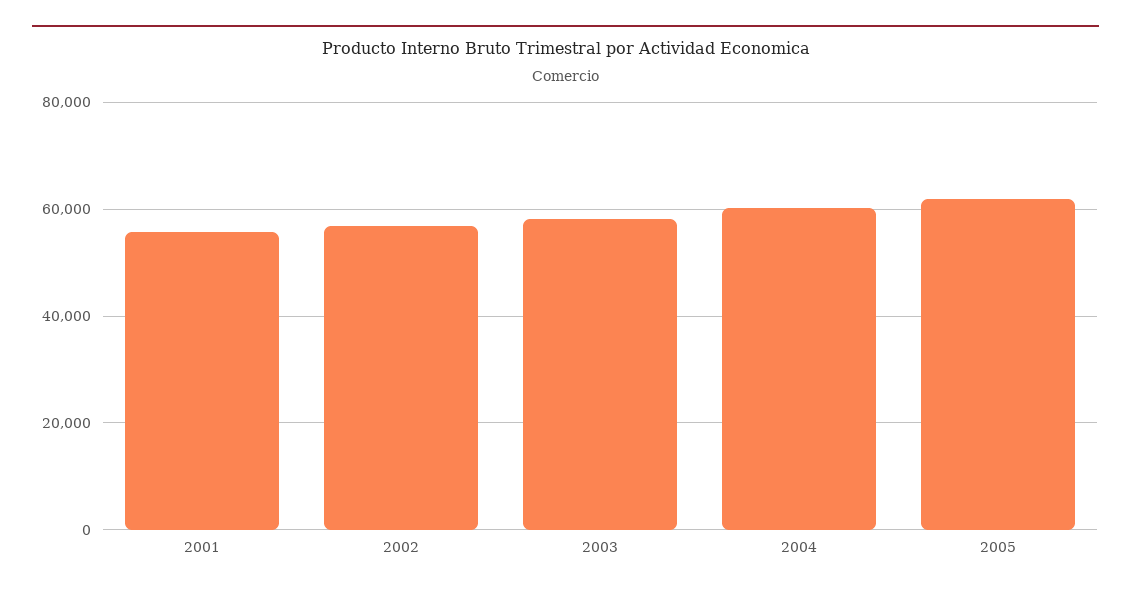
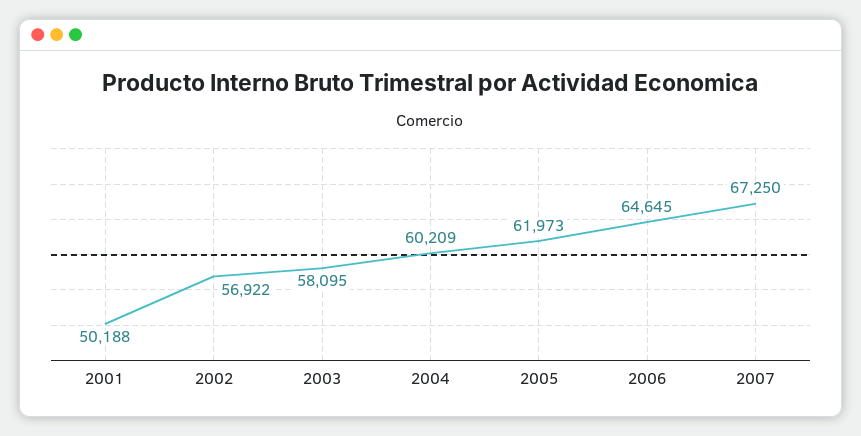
2001: 56000 -> 50188
2006: none -> 64645
2007: none -> 67250

